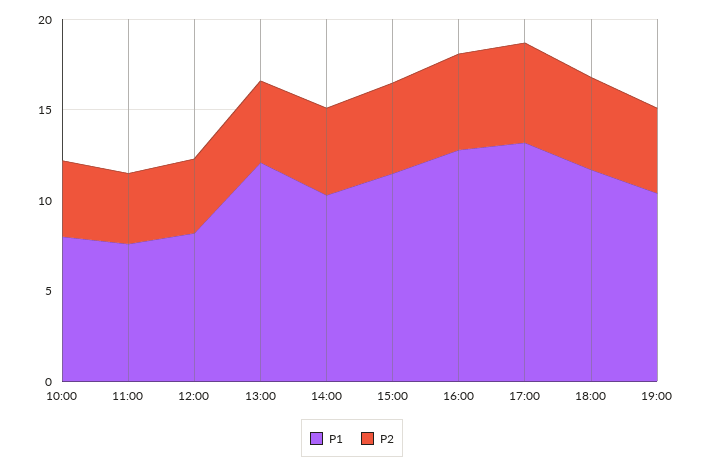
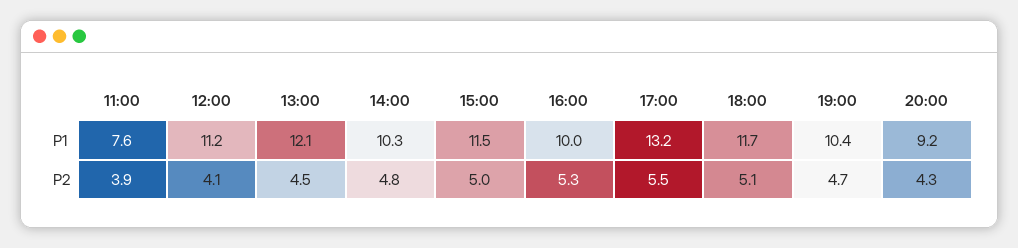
P1, 10:00: 8 -> none
P2, 10:00: 4 -> none
P1, 12:00: 8 -> 11.2
P1, 16:00: 13 -> 10
P1, 20:00: none -> 9.2
P2, 20:00: none -> 4.3

